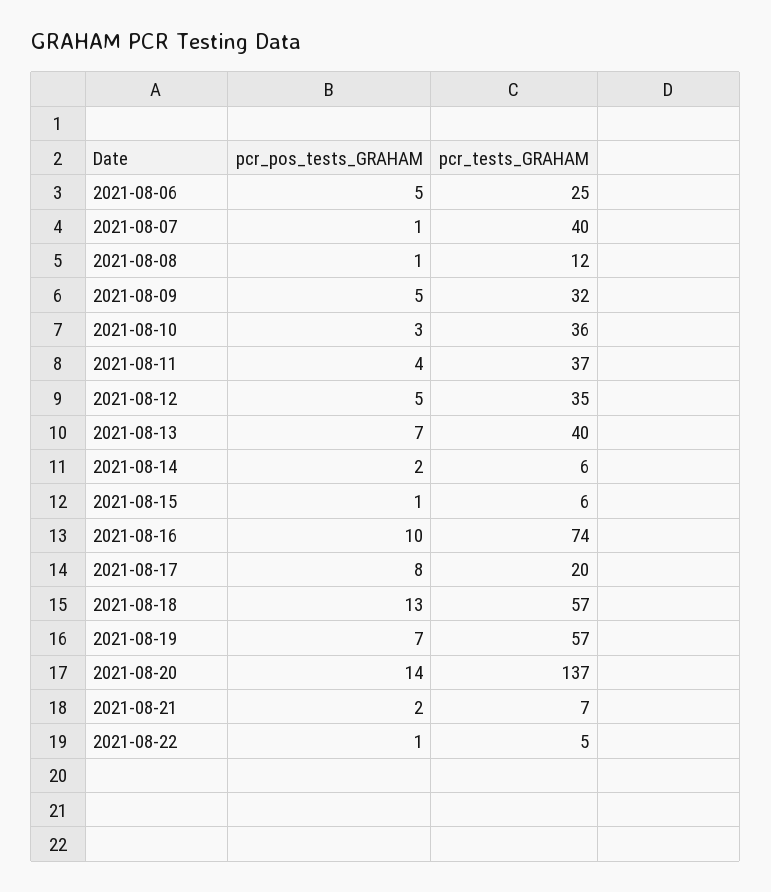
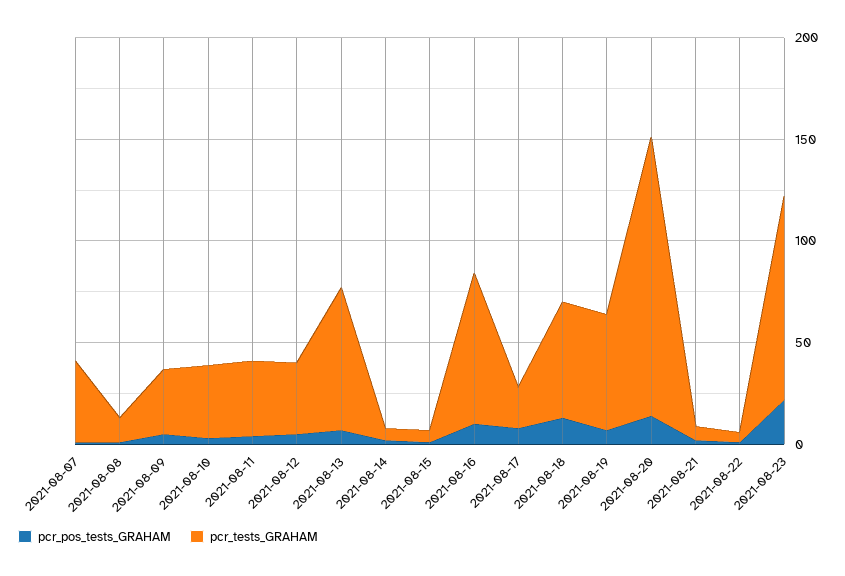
pcr_pos_tests_GRAHAM, 2021-08-06: 5 -> none
pcr_tests_GRAHAM, 2021-08-06: 25 -> none
pcr_tests_GRAHAM, 2021-08-13: 40 -> 70
pcr_pos_tests_GRAHAM, 2021-08-23: none -> 20
pcr_tests_GRAHAM, 2021-08-23: none -> 100

